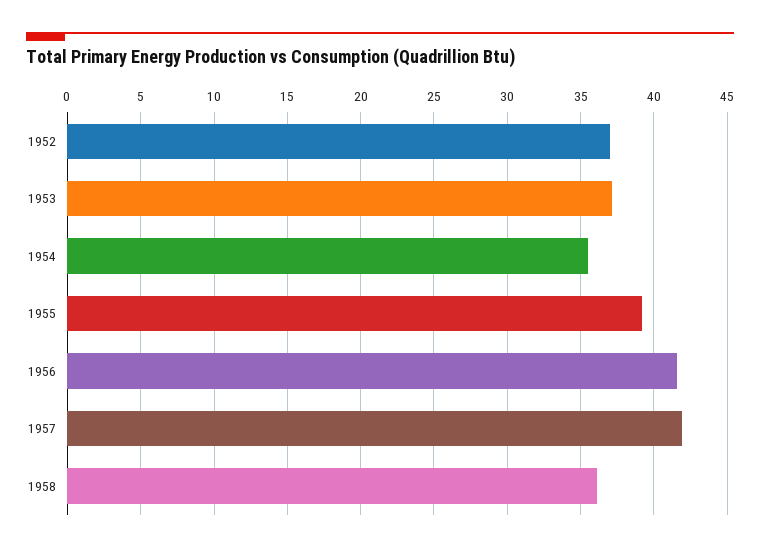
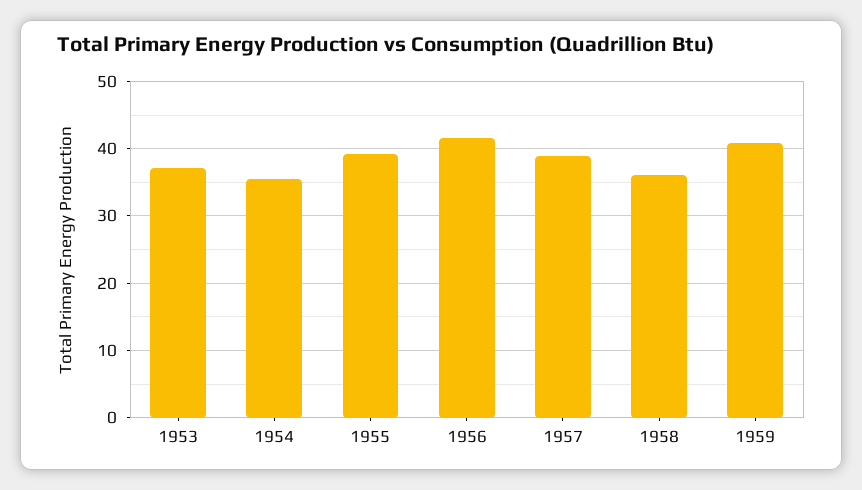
1952: 37 -> none
1957: 42 -> 39
1959: none -> 41

